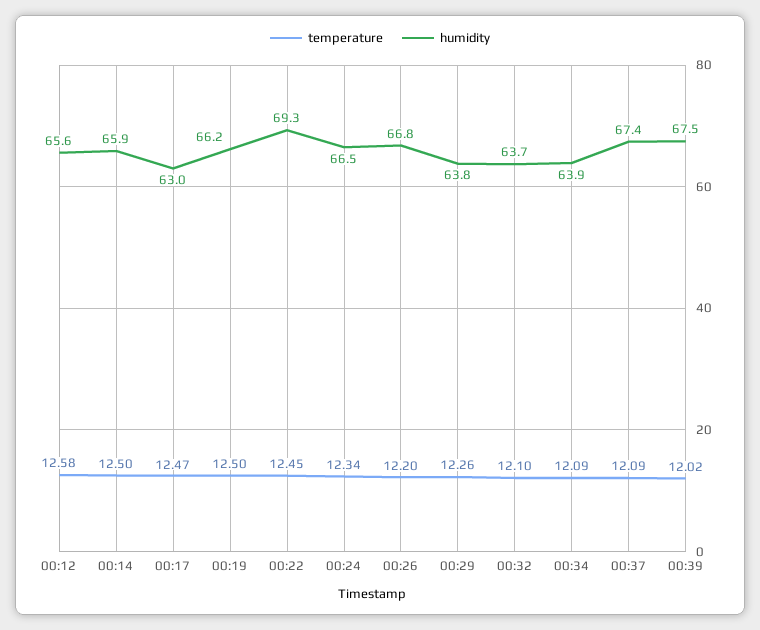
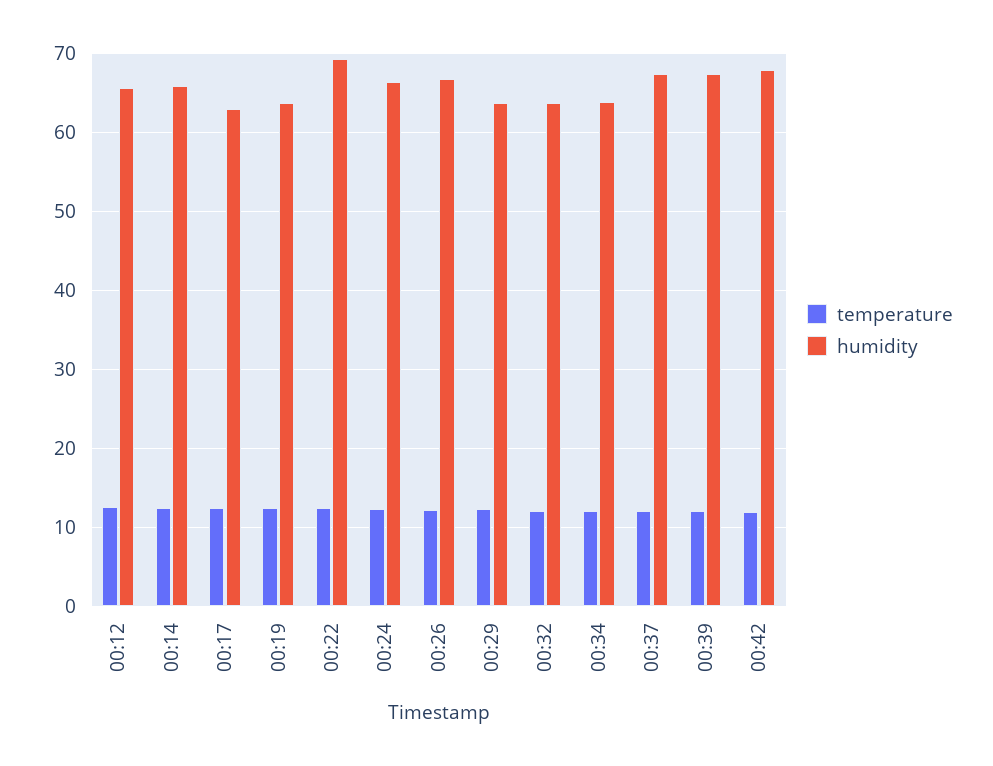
humidity, 00:19: 66.2 -> 64
temperature, 00:42: none -> 12
humidity, 00:42: none -> 68

